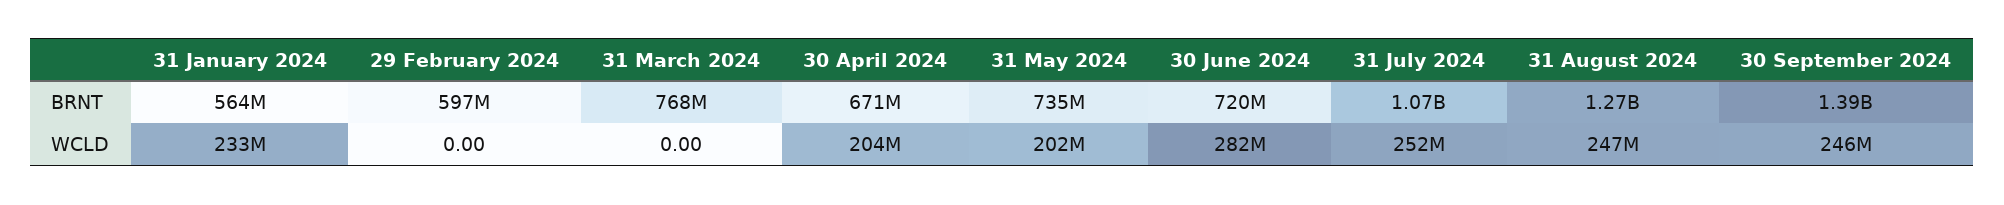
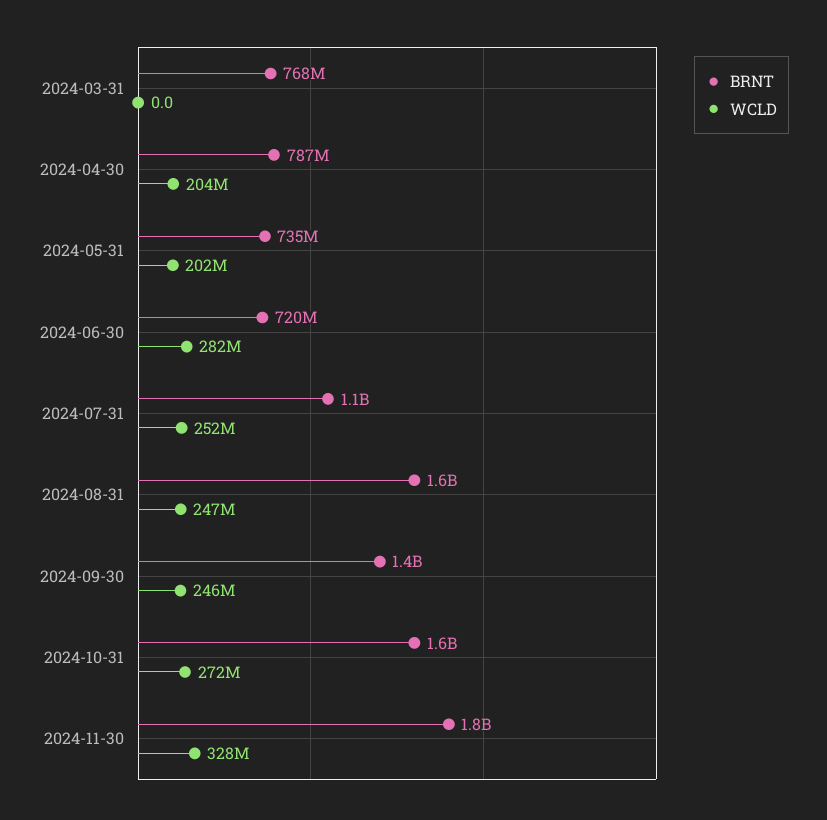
BRNT, 31 January 2024: 564000000 -> none
BRNT, 29 February 2024: 597000000 -> none
BRNT, 30 April 2024: 671000000 -> 787000000
BRNT, 31 August 2024: 1270000000 -> 1600000000
WCLD, 31 January 2024: 233000000 -> none
WCLD, 29 February 2024: 0 -> none
BRNT, 2024-10-31: none -> 1600000000
WCLD, 2024-10-31: none -> 272000000
BRNT, 2024-11-30: none -> 1800000000
WCLD, 2024-11-30: none -> 328000000

